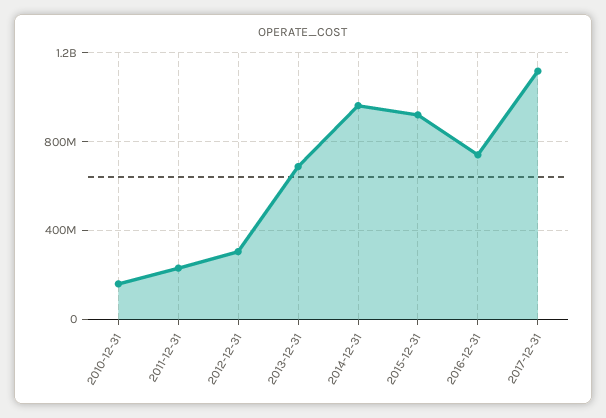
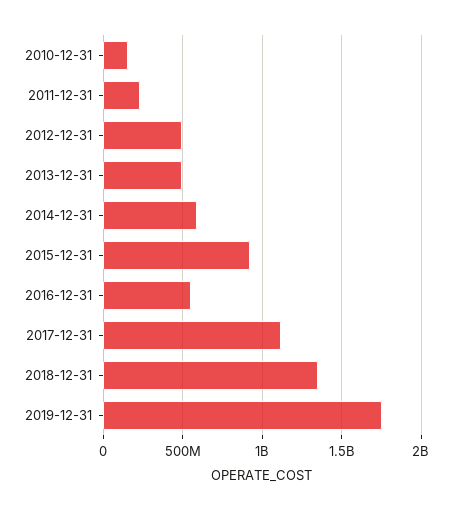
2012-12-31: 300000000 -> 500000000
2013-12-31: 700000000 -> 500000000
2014-12-31: 950000000 -> 600000000
2016-12-31: 750000000 -> 550000000
2018-12-31: none -> 1350000000
2019-12-31: none -> 1750000000

